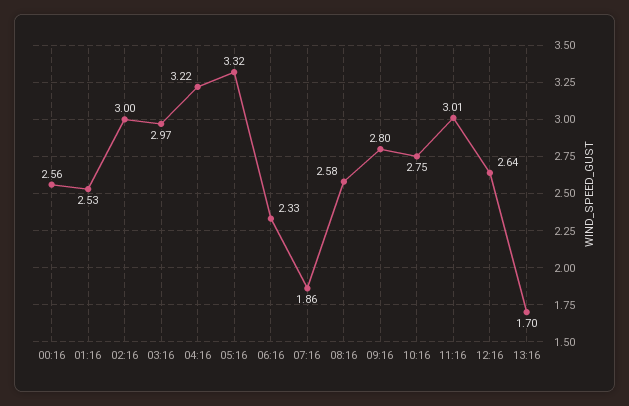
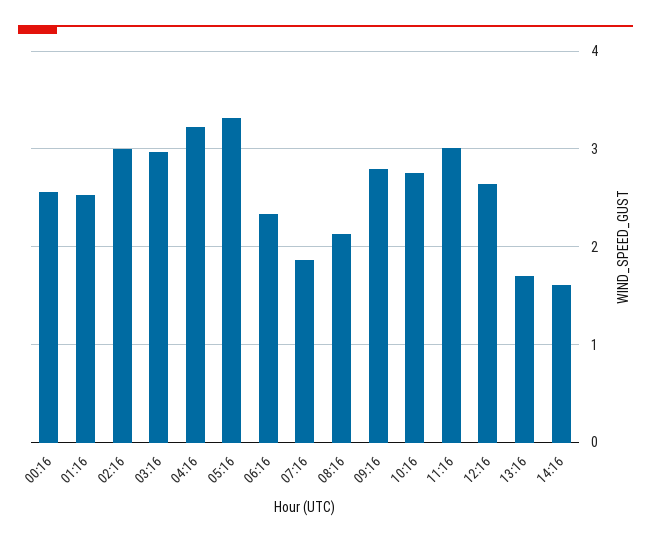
08:16: 2.58 -> 2.1
14:16: none -> 1.6

